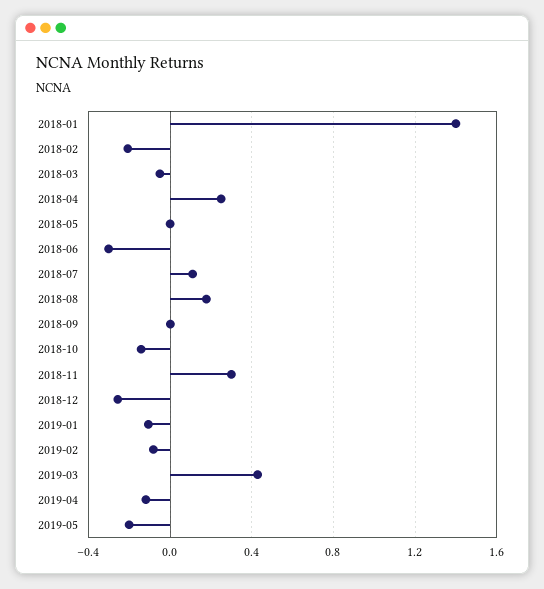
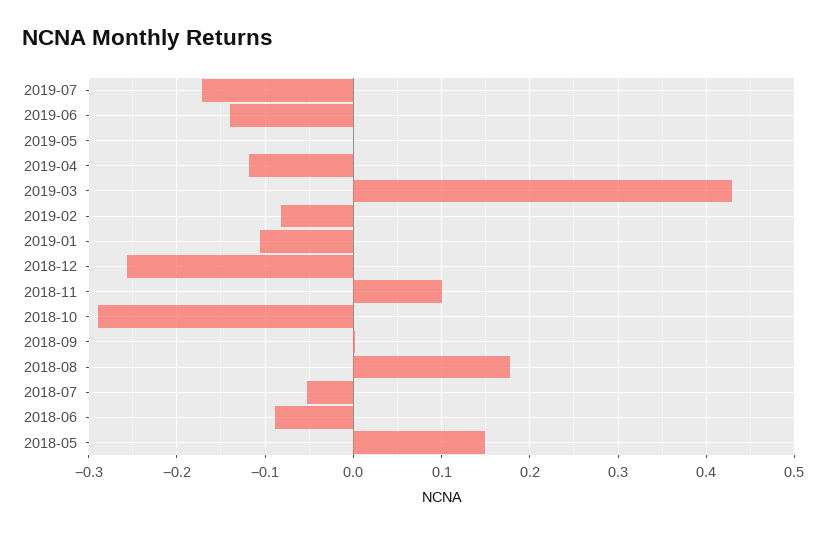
2018-01: 1.4 -> none
2018-02: -0.2 -> none
2018-03: -0.05 -> none
2018-04: 0.25 -> none
2018-05: 0 -> 0.15
2018-06: -0.3 -> -0.09
2018-07: 0.1 -> -0.05
2018-10: -0.15 -> -0.29
2018-11: 0.3 -> 0.1
2019-05: -0.2 -> 0
2019-07: none -> -0.17
2019-06: none -> -0.14

